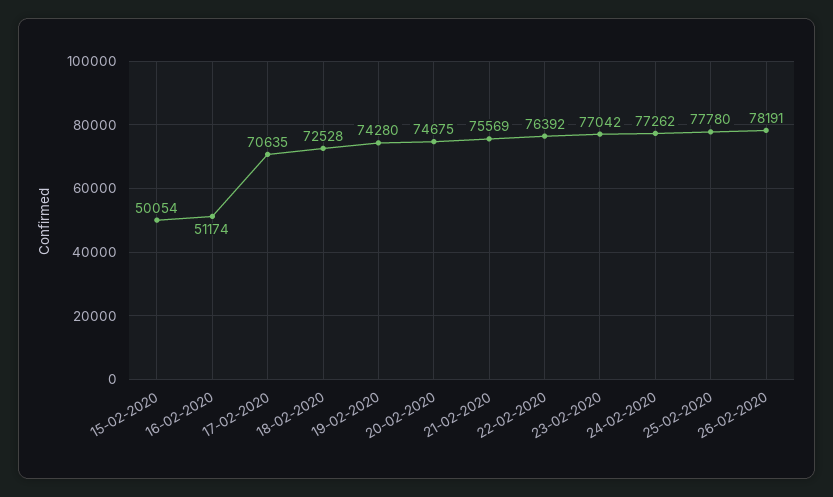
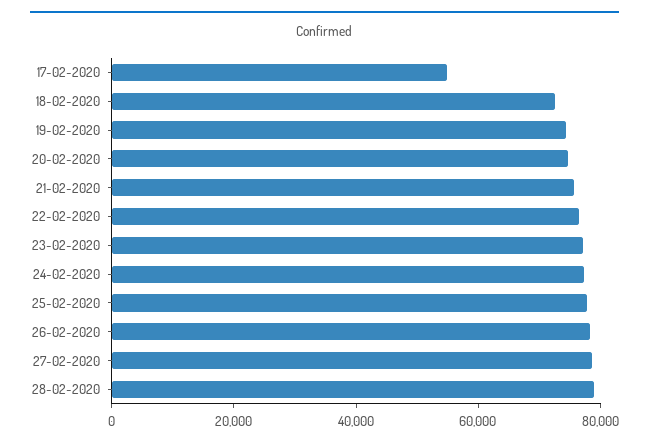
15-02-2020: 50054 -> none
16-02-2020: 51174 -> none
17-02-2020: 70635 -> 55000
27-02-2020: none -> 80000
28-02-2020: none -> 80000

